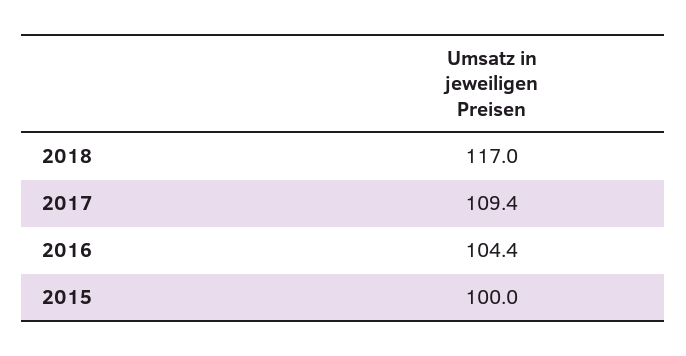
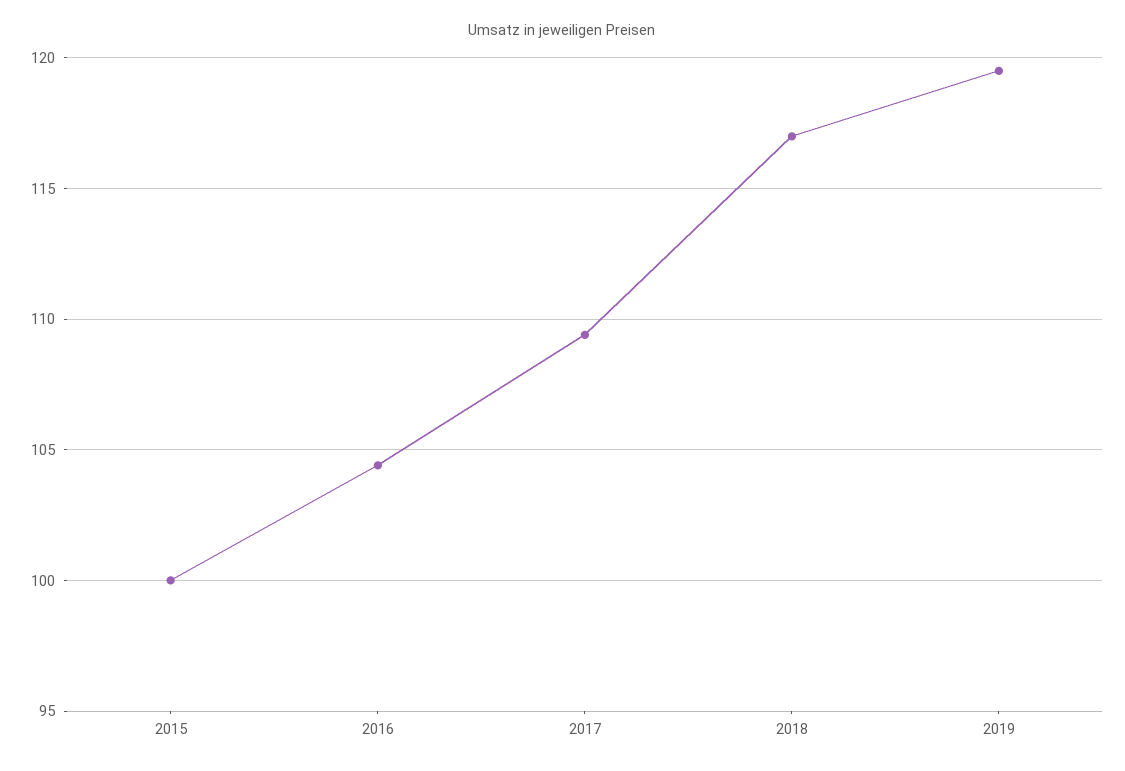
2019: none -> 119.5

